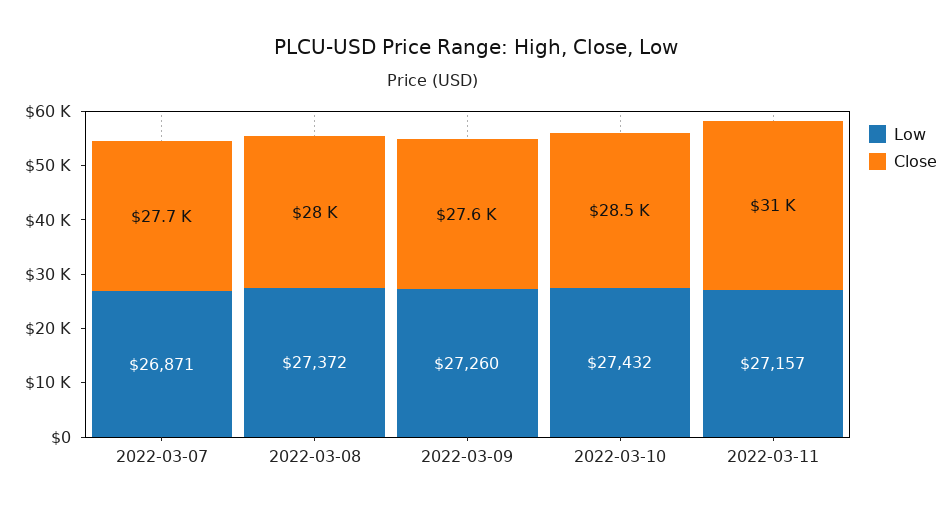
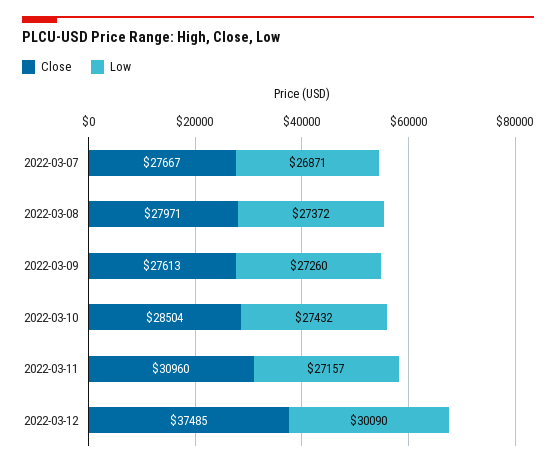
Close, 2022-03-12: none -> 37485
Low, 2022-03-12: none -> 30090

